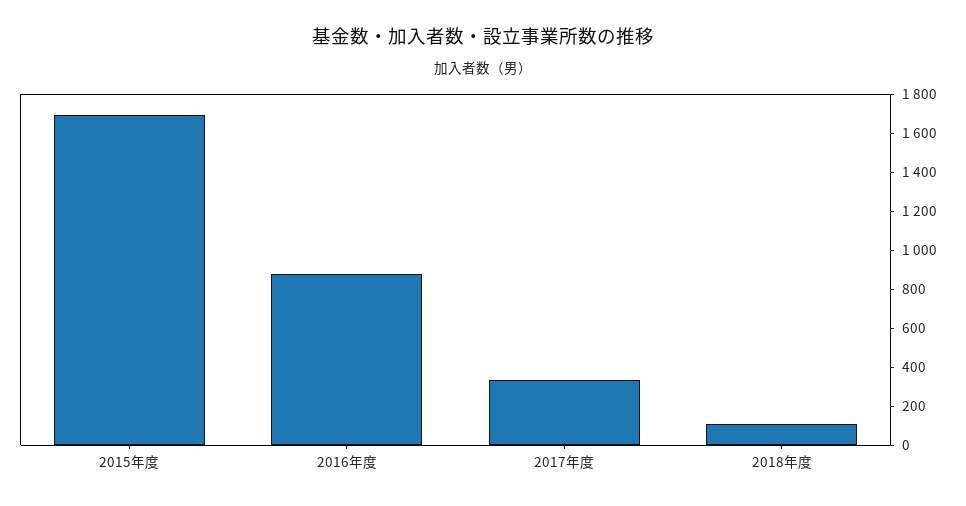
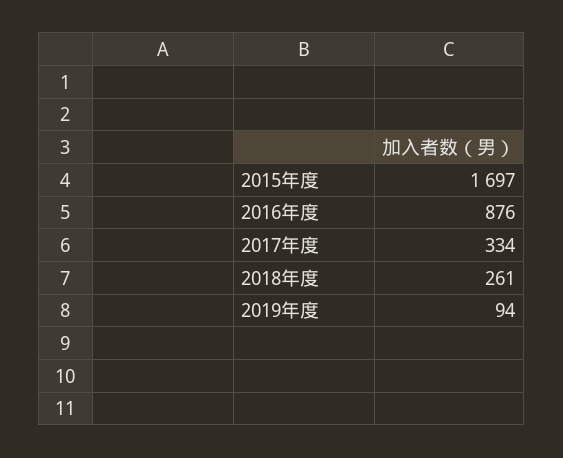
2018年度: 100 -> 261
2019年度: none -> 94

